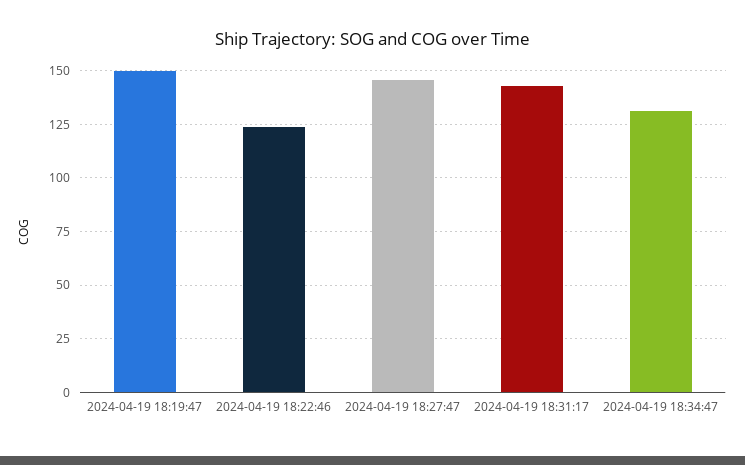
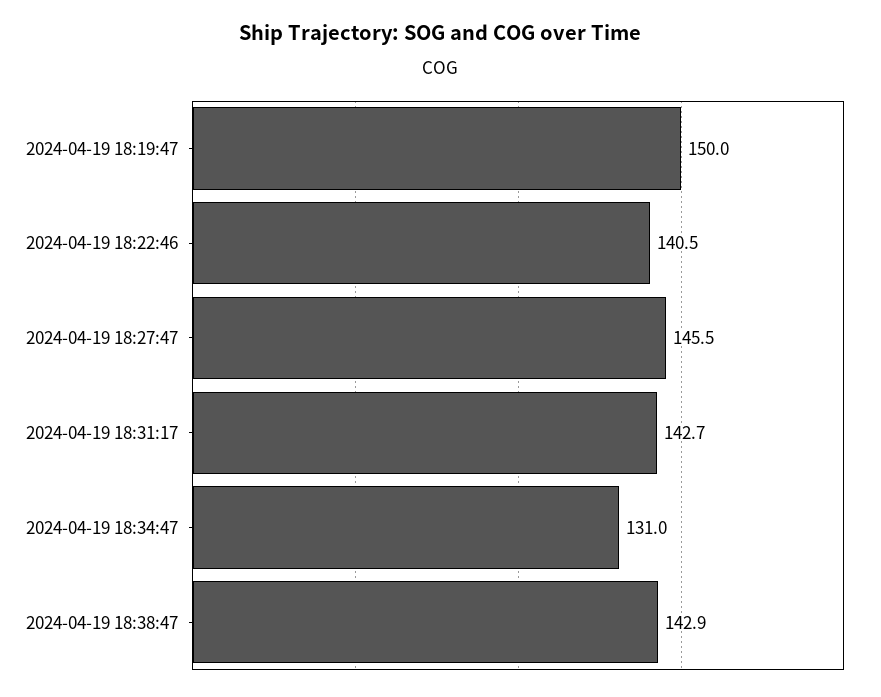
2024-04-19 18:22:46: 125 -> 140.5
2024-04-19 18:38:47: none -> 142.9

